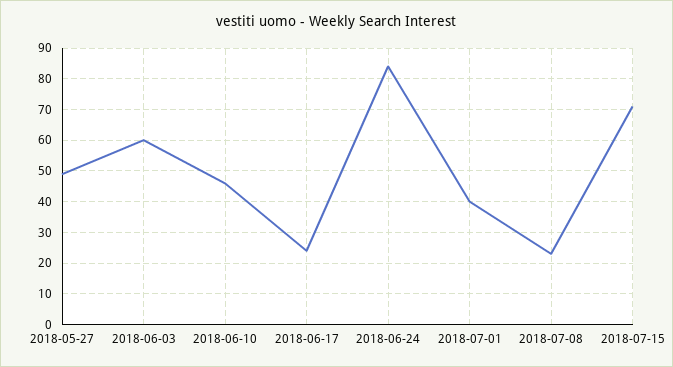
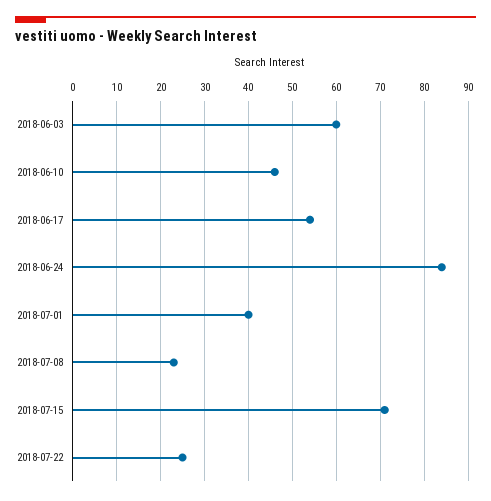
2018-05-27: 50 -> none
2018-06-17: 25 -> 55
2018-07-22: none -> 25

